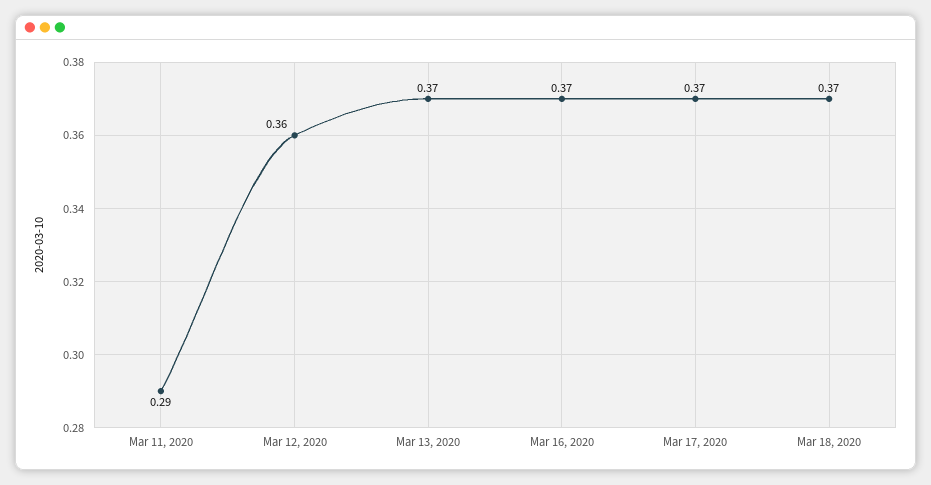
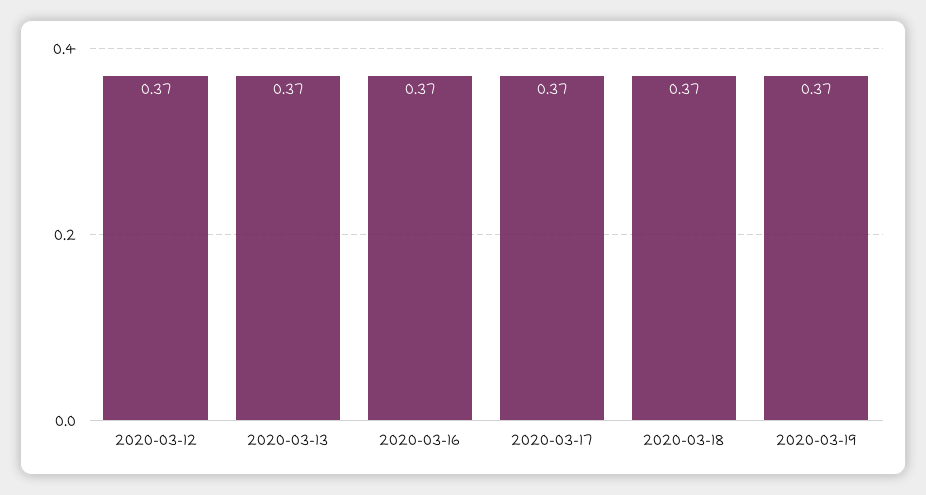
Mar 11, 2020: 0.29 -> none
Mar 12, 2020: 0.36 -> 0.37
2020-03-19: none -> 0.37

